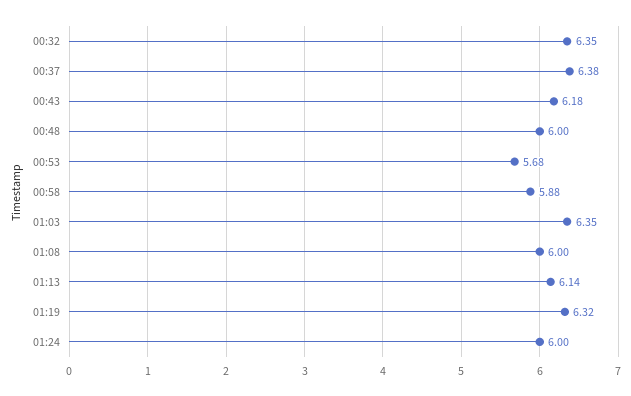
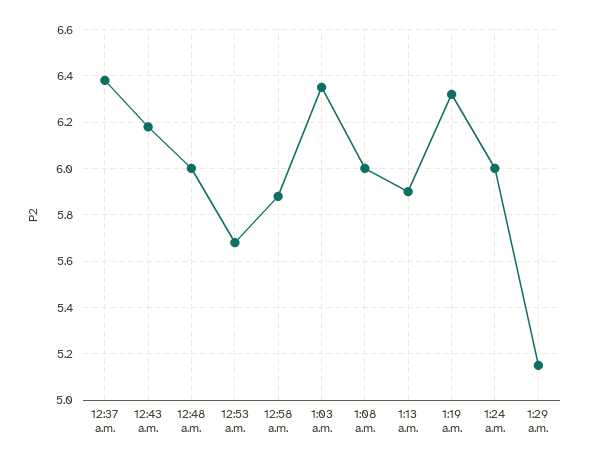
00:32: 6.35 -> none
01:13: 6.14 -> 5.9
1:29 a.m.: none -> 5.15

